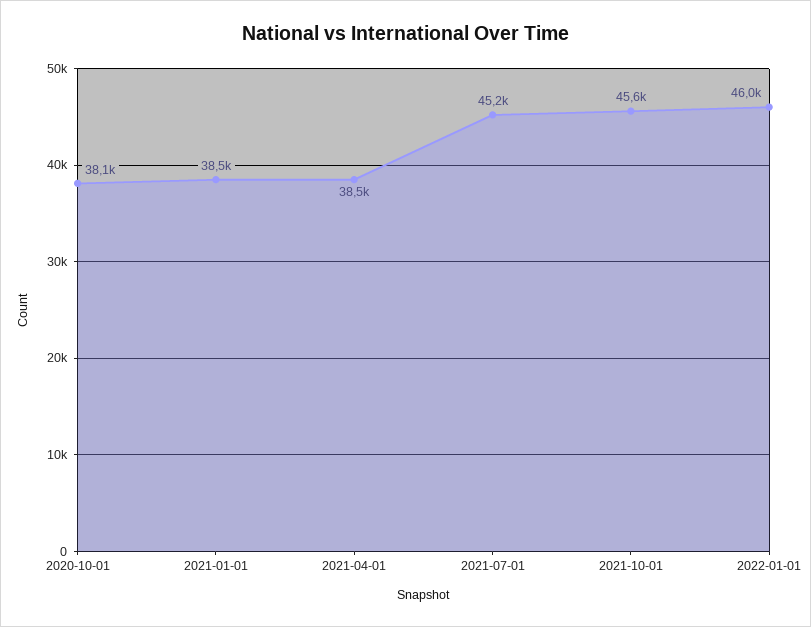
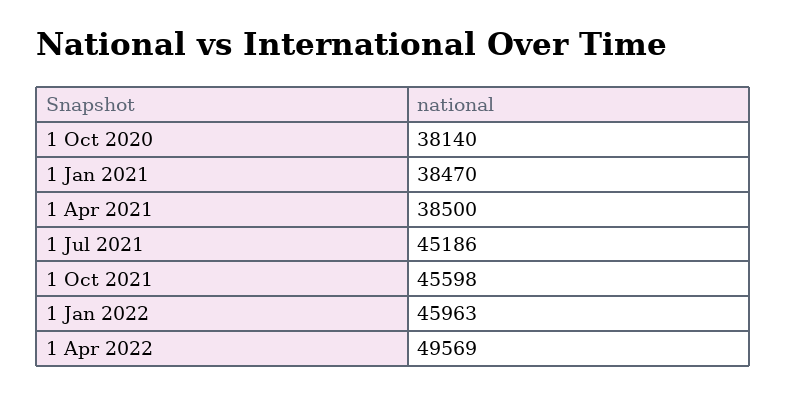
1 Apr 2022: none -> 49569

